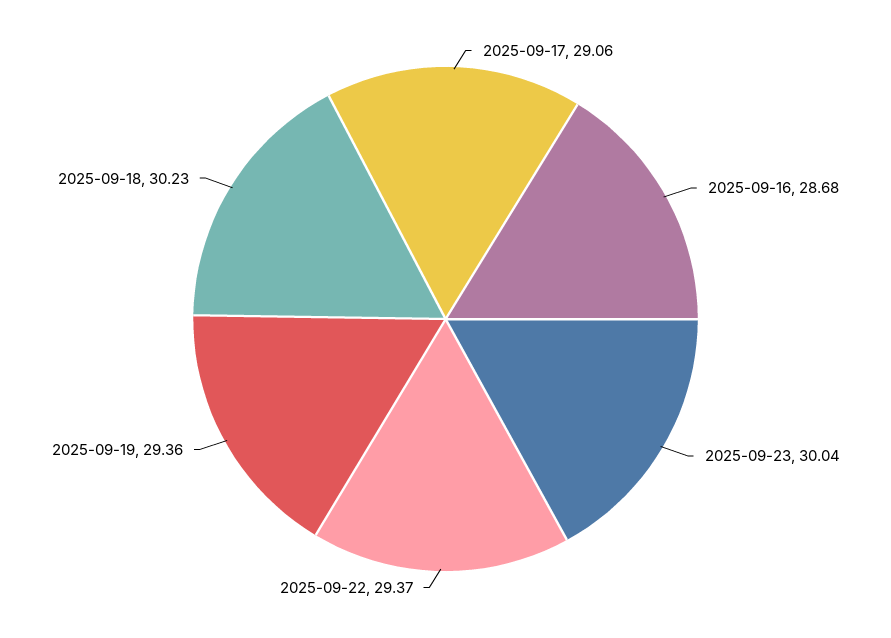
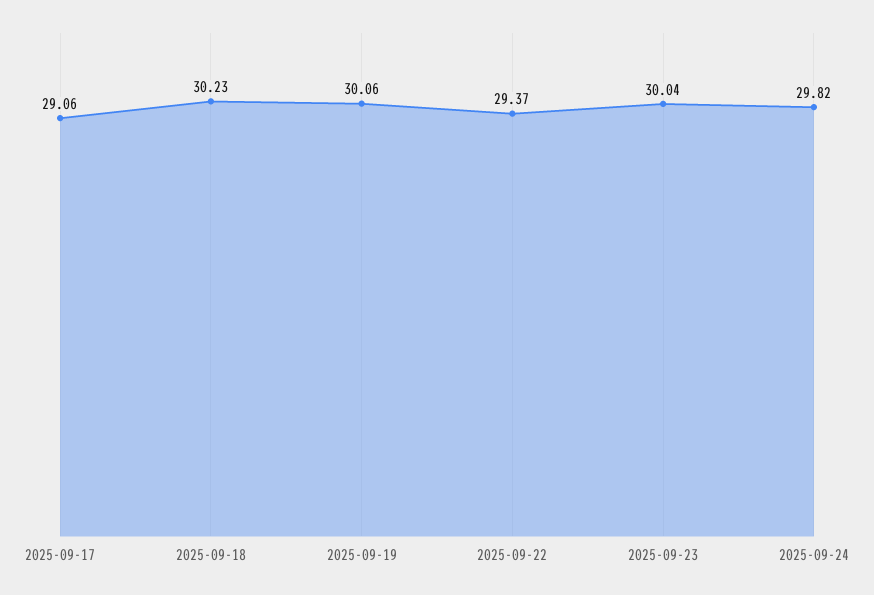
2025-09-16: 28.68 -> none
2025-09-19: 29.36 -> 30.06
2025-09-24: none -> 29.82

